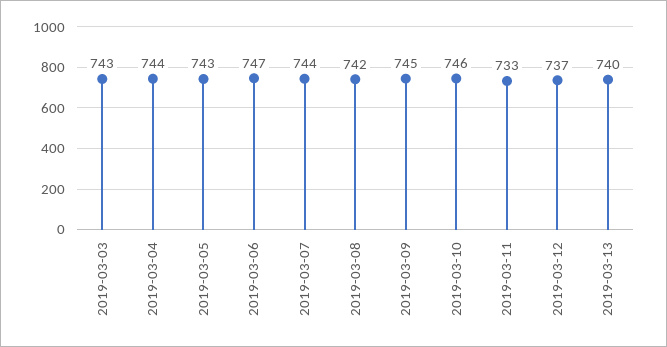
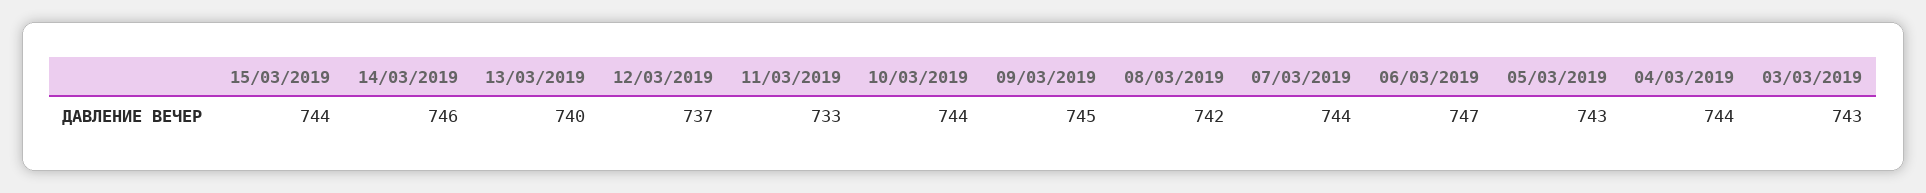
2019-03-10: 746 -> 744
15/03/2019: none -> 744
14/03/2019: none -> 746

